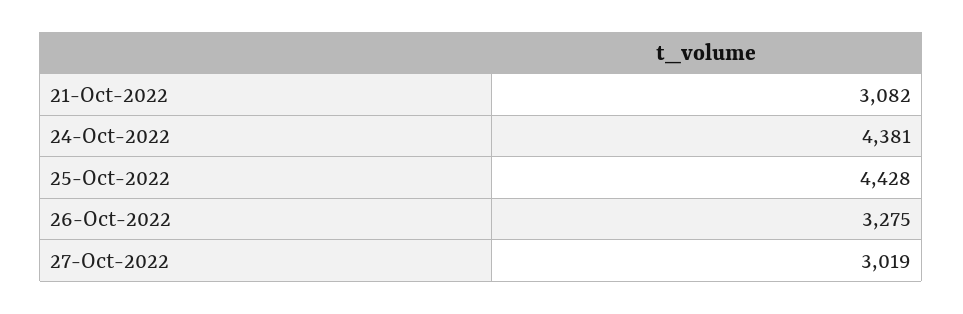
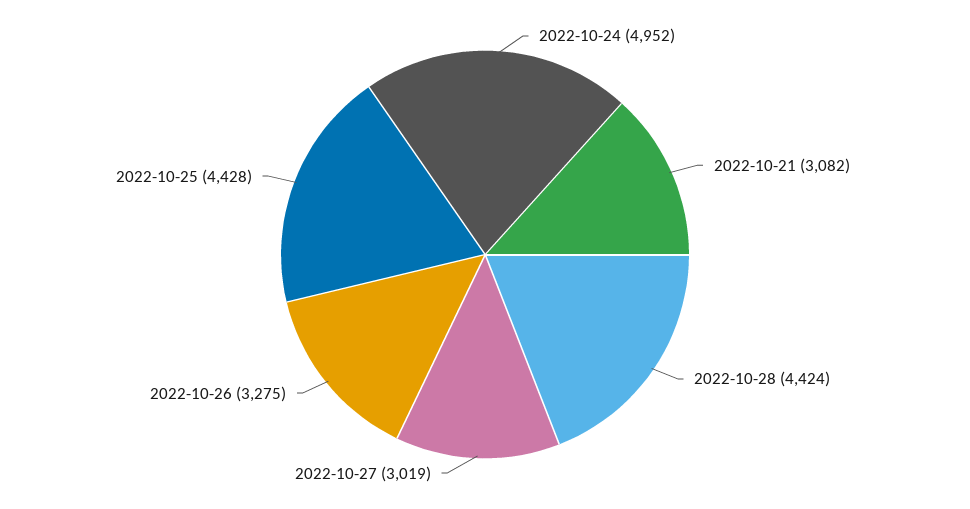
24-Oct-2022: 4381 -> 4952
2022-10-28: none -> 4424

